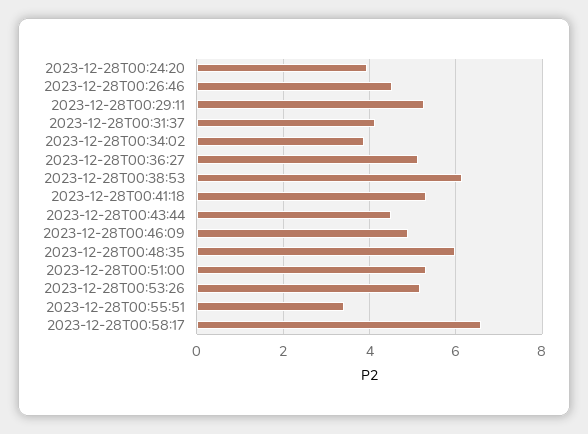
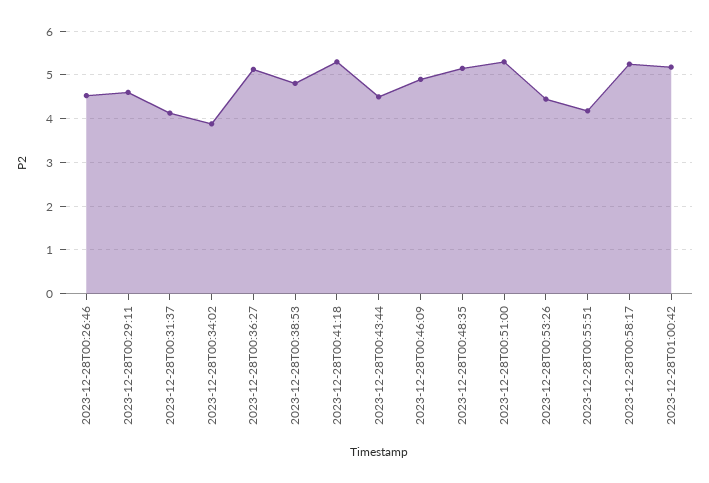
2023-12-28T00:24:20: 4 -> none
2023-12-28T00:29:11: 5.2 -> 4.6
2023-12-28T00:38:53: 6.2 -> 4.8
2023-12-28T00:48:35: 6 -> 5.2
2023-12-28T00:53:26: 5.2 -> 4.4
2023-12-28T00:55:51: 3.4 -> 4.2
2023-12-28T00:58:17: 6.6 -> 5.2
2023-12-28T01:00:42: none -> 5.2

